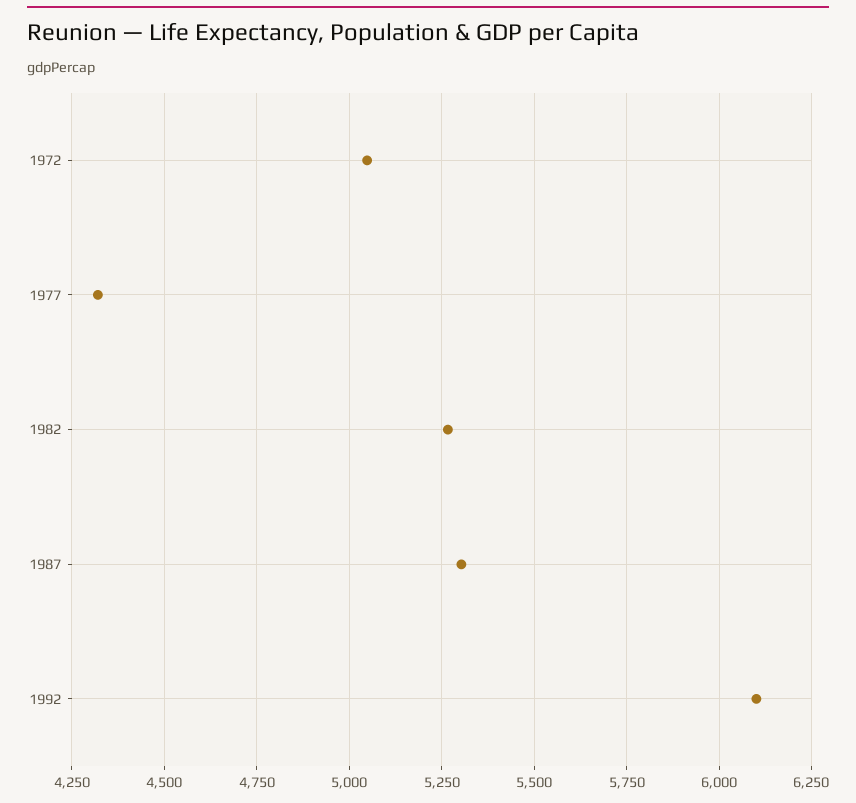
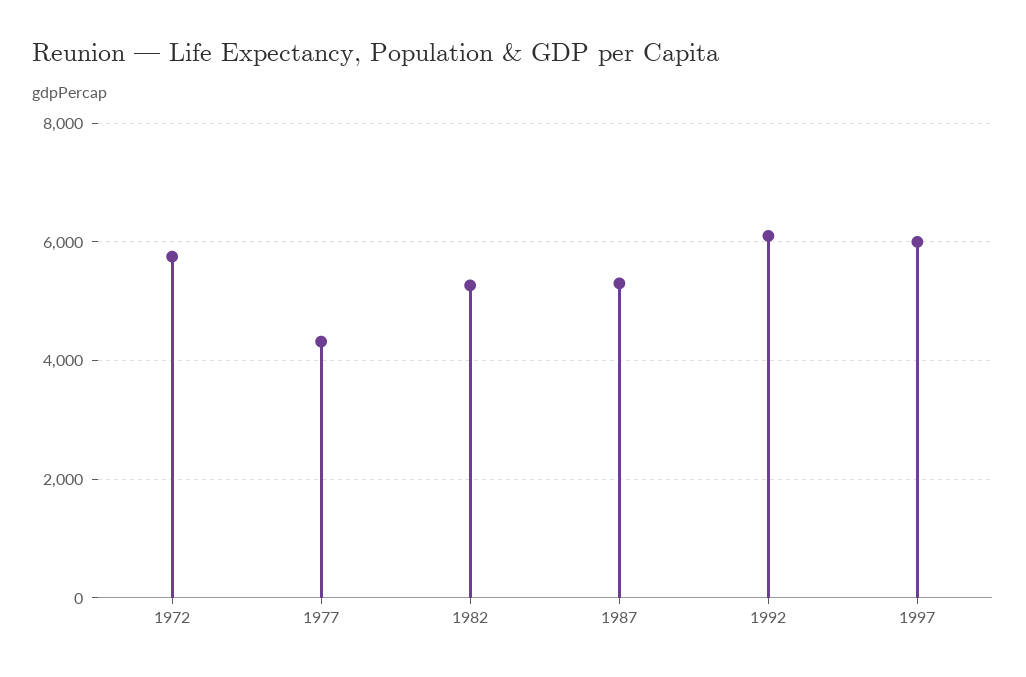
1972: 5050 -> 5800
1997: none -> 6000

